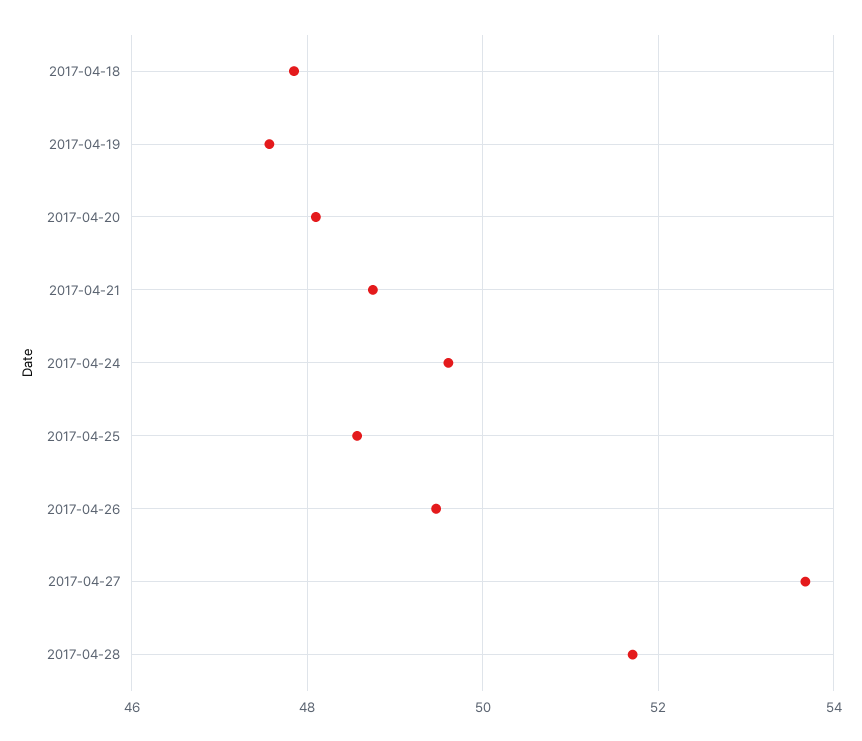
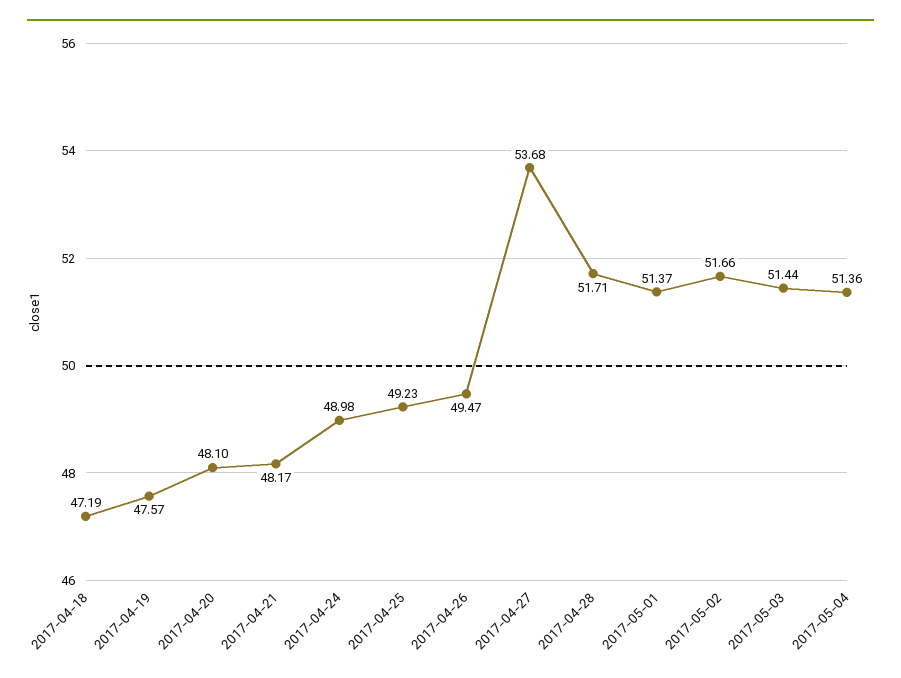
2017-04-18: 47.8 -> 47.19
2017-04-21: 48.8 -> 48.17
2017-04-24: 49.6 -> 48.98
2017-04-25: 48.6 -> 49.23
2017-05-01: none -> 51.37
2017-05-02: none -> 51.66
2017-05-03: none -> 51.44
2017-05-04: none -> 51.36

